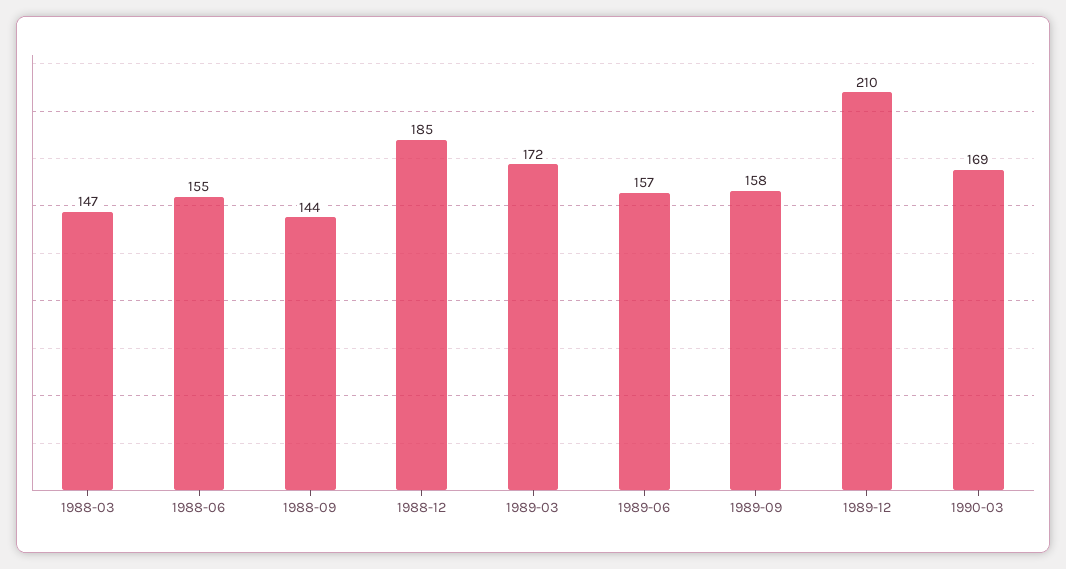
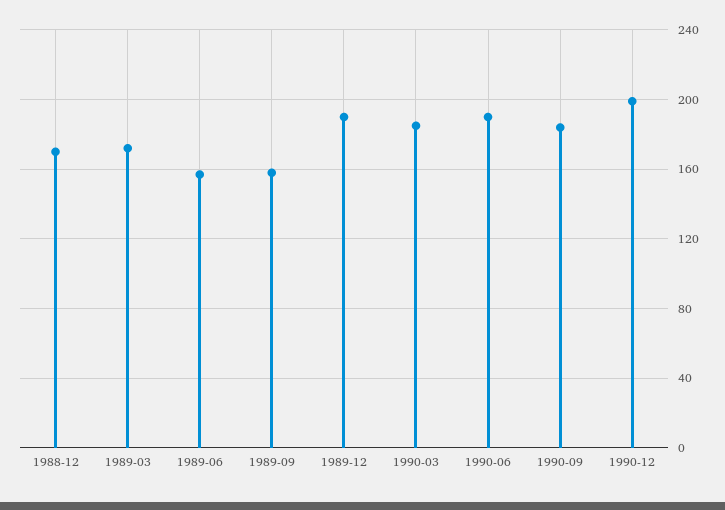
1988-03: 147 -> none
1988-06: 155 -> none
1988-09: 144 -> none
1988-12: 185 -> 170
1989-12: 210 -> 190
1990-03: 169 -> 185
1990-06: none -> 190
1990-09: none -> 185
1990-12: none -> 200

